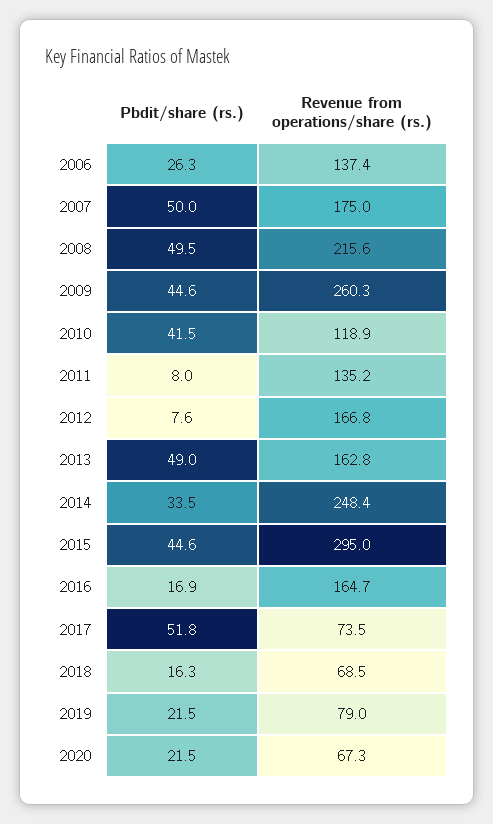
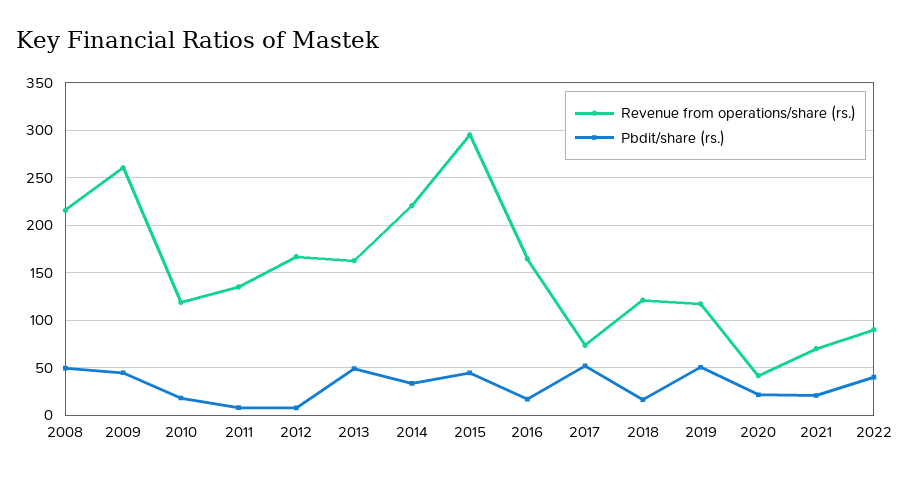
Pbdit/share (rs.), 2006: 26.3 -> none
Revenue from operations/share (rs.), 2006: 137.4 -> none
Pbdit/share (rs.), 2007: 50 -> none
Revenue from operations/share (rs.), 2007: 175 -> none
Pbdit/share (rs.), 2010: 41.5 -> 20
Revenue from operations/share (rs.), 2014: 248.4 -> 220
Revenue from operations/share (rs.), 2018: 68.5 -> 120
Pbdit/share (rs.), 2019: 21.5 -> 50
Revenue from operations/share (rs.), 2019: 79 -> 120
Revenue from operations/share (rs.), 2020: 67.3 -> 40
Revenue from operations/share (rs.), 2021: none -> 70
Pbdit/share (rs.), 2021: none -> 20
Revenue from operations/share (rs.), 2022: none -> 90
Pbdit/share (rs.), 2022: none -> 40

